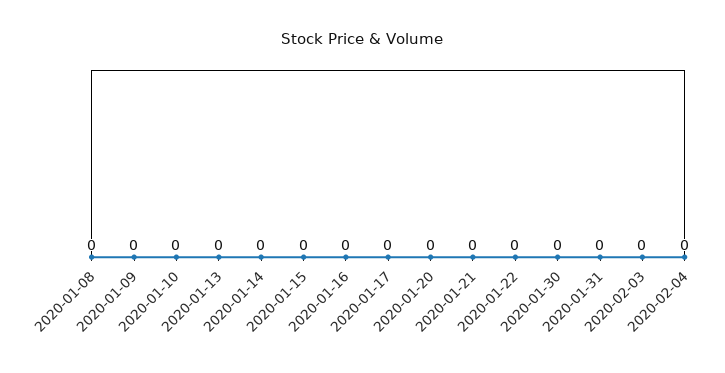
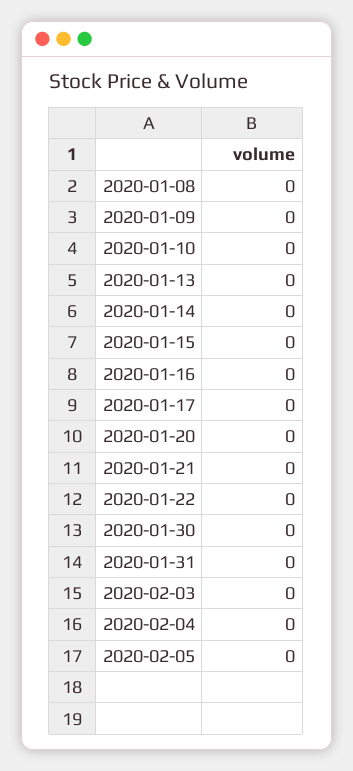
2020-02-05: none -> 0

